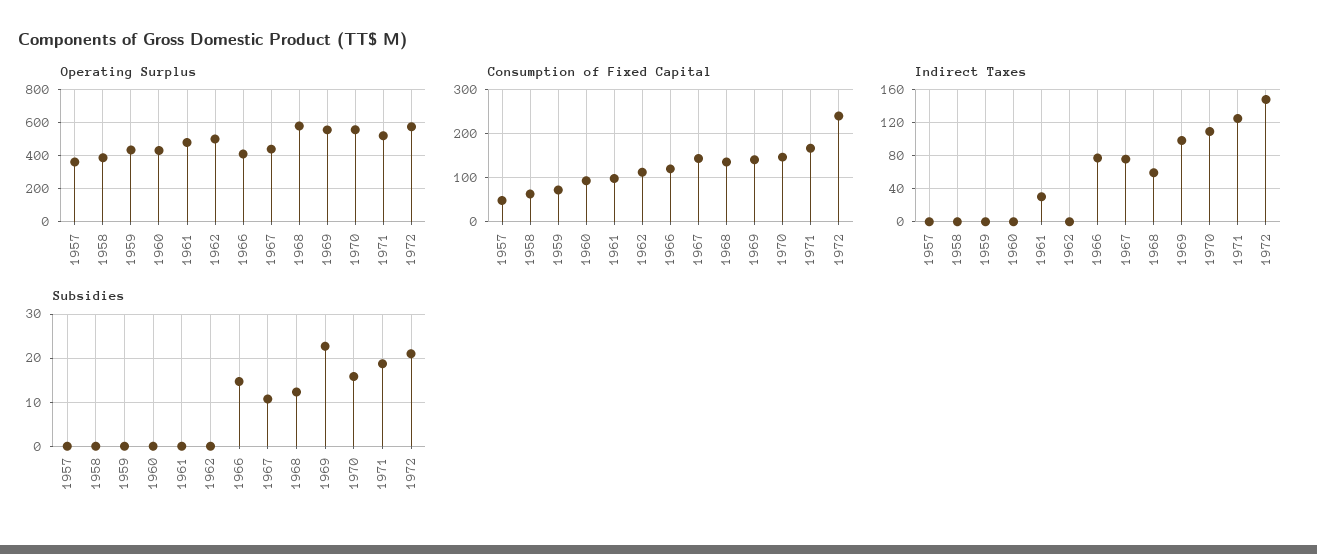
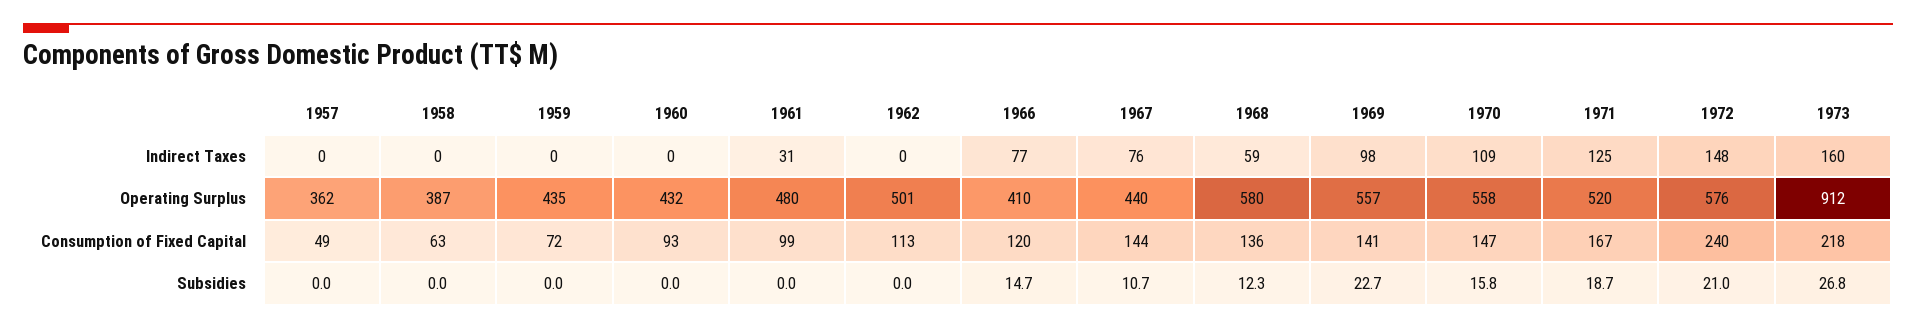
Indirect Taxes, 1973: none -> 160
Operating Surplus, 1973: none -> 912
Consumption of Fixed Capital, 1973: none -> 218
Subsidies, 1973: none -> 26.8

